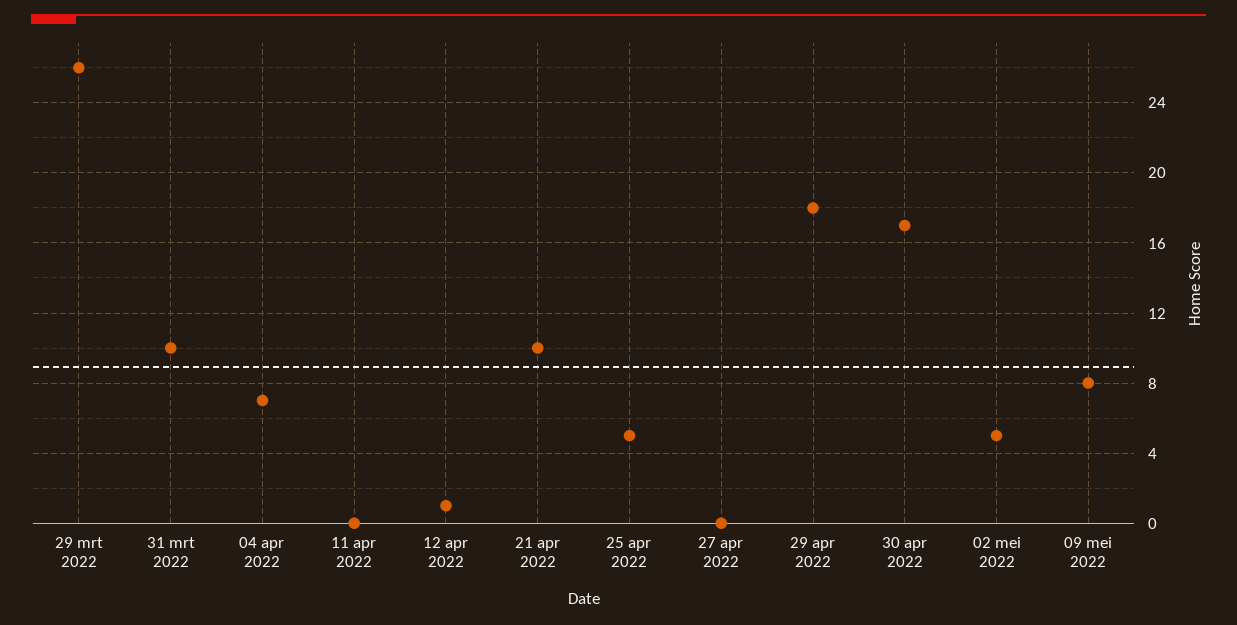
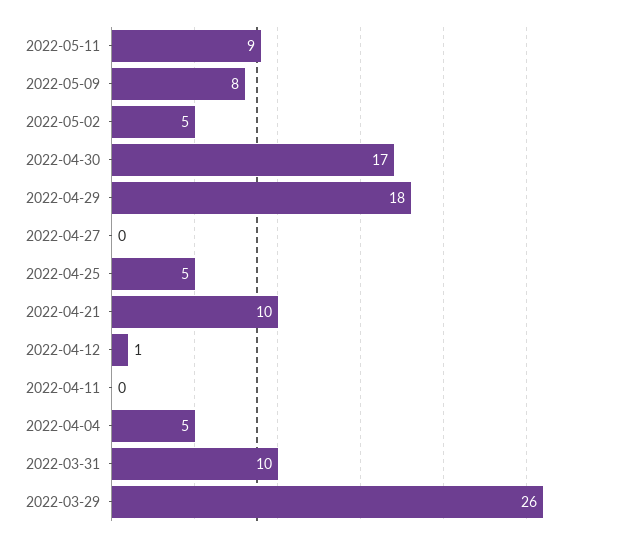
04 apr 2022: 7 -> 5
2022-05-11: none -> 9

